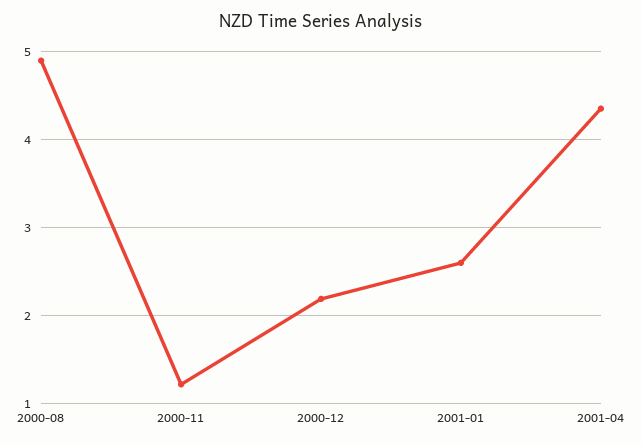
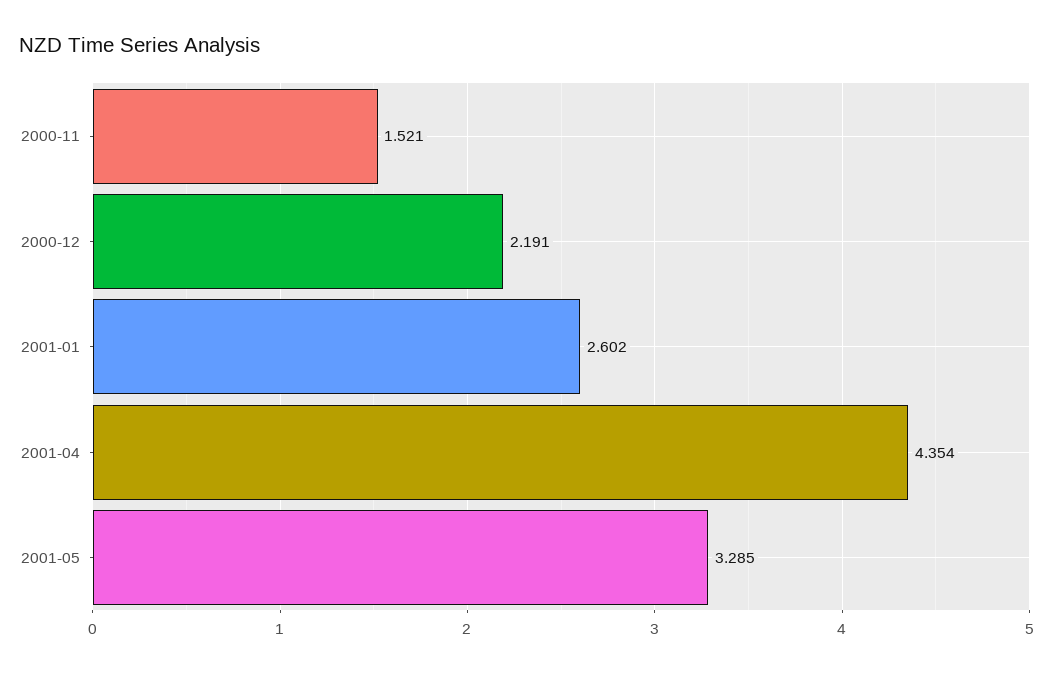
2000-08: 4.9 -> none
2000-11: 1.2 -> 1.521
2001-05: none -> 3.285

